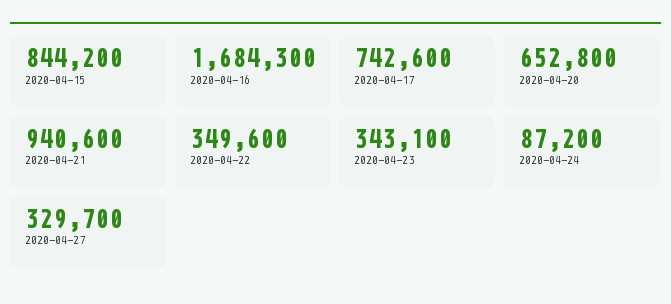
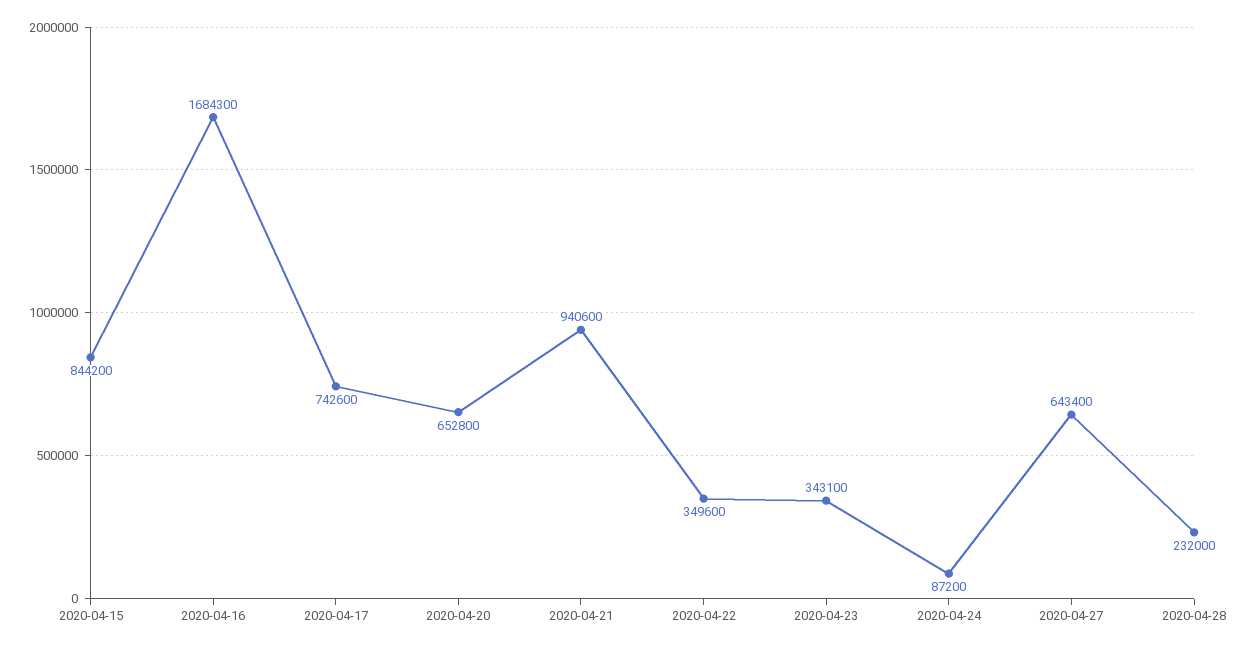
2020-04-27: 329700 -> 643400
2020-04-28: none -> 232000

